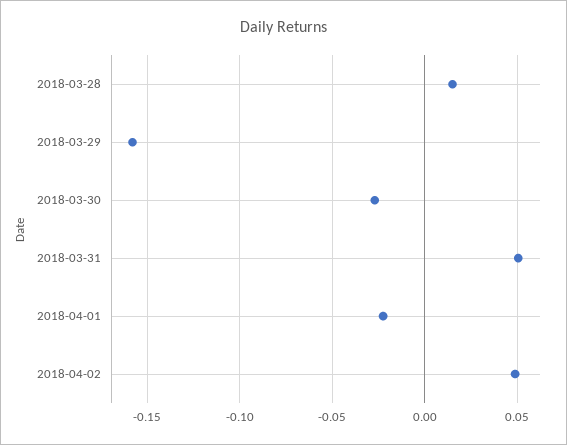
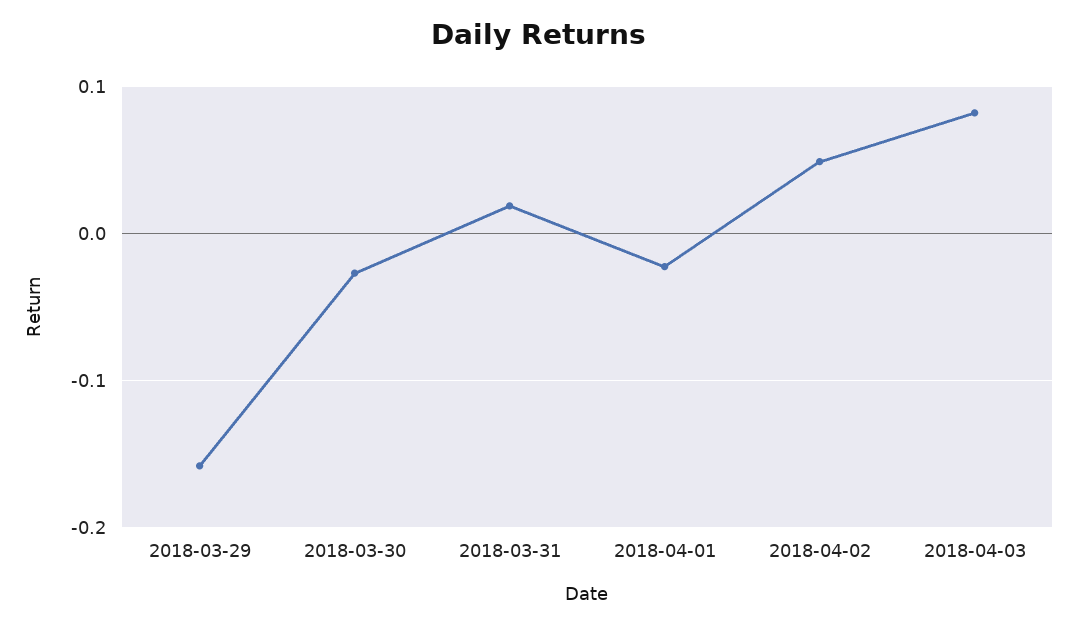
2018-03-28: 0.015 -> none
2018-03-31: 0.05 -> 0.02
2018-04-03: none -> 0.08

